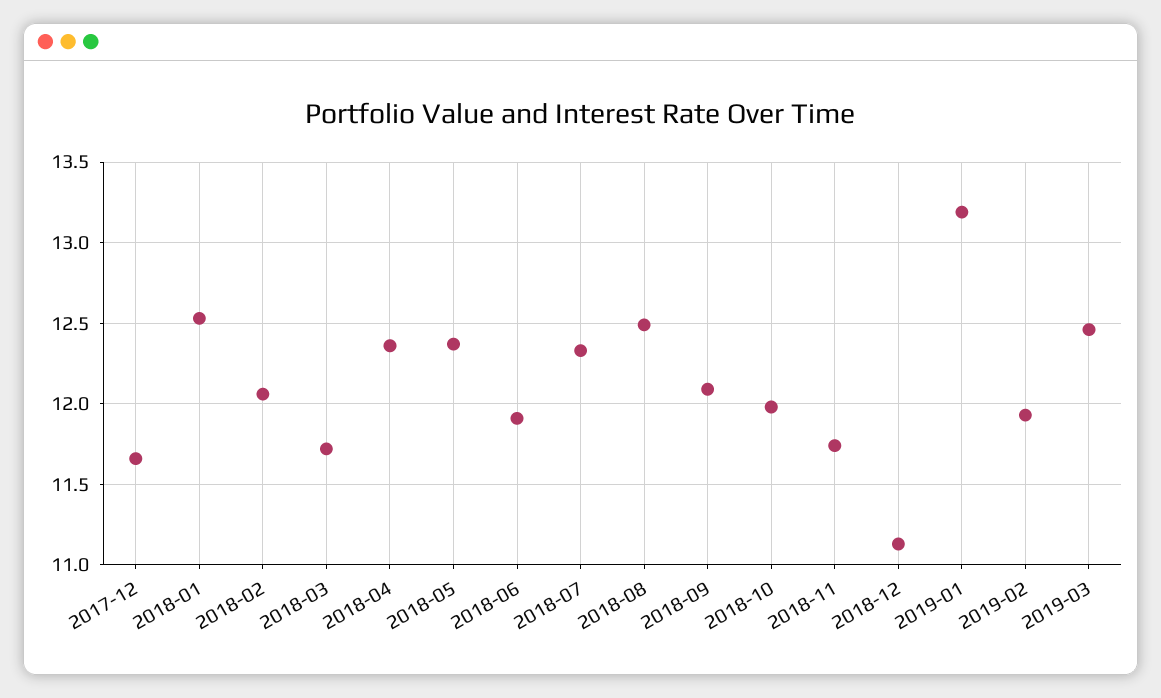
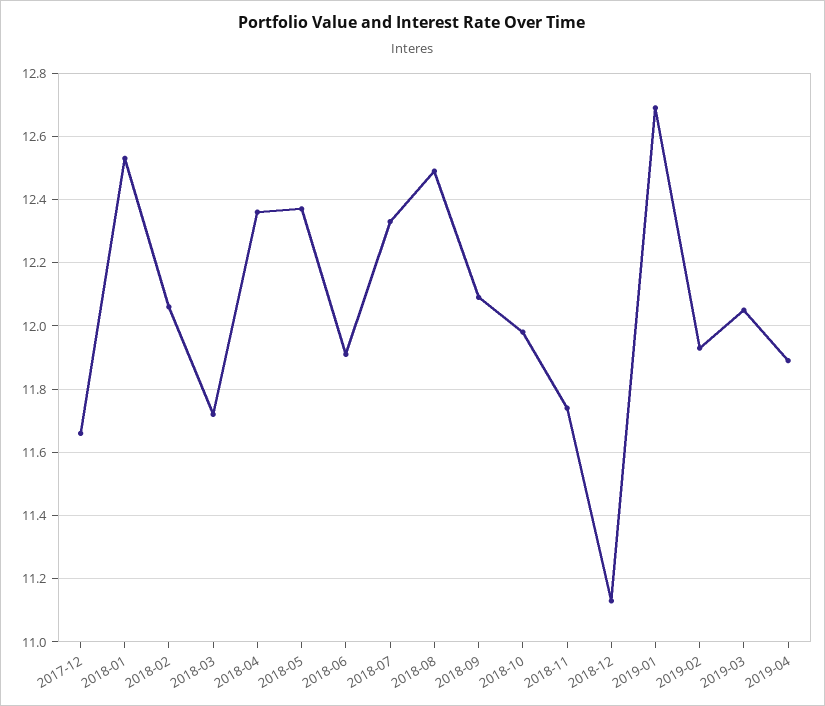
2019-01: 13.2 -> 12.7
2019-03: 12.45 -> 12.05
2019-04: none -> 11.9

